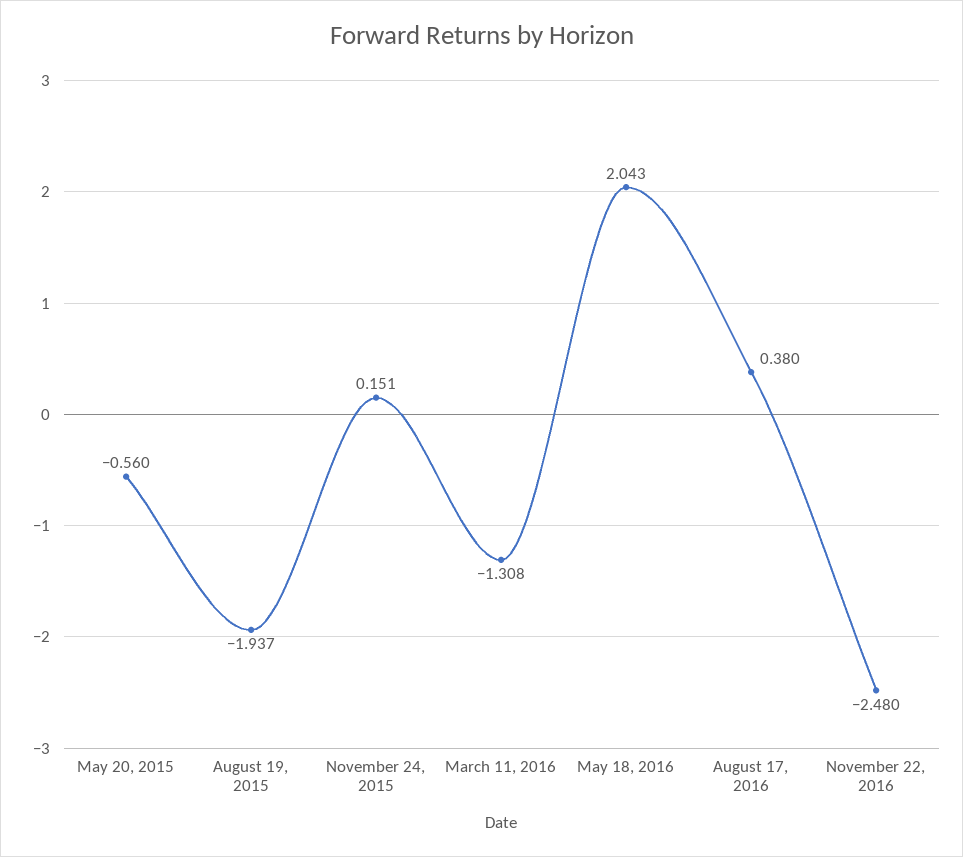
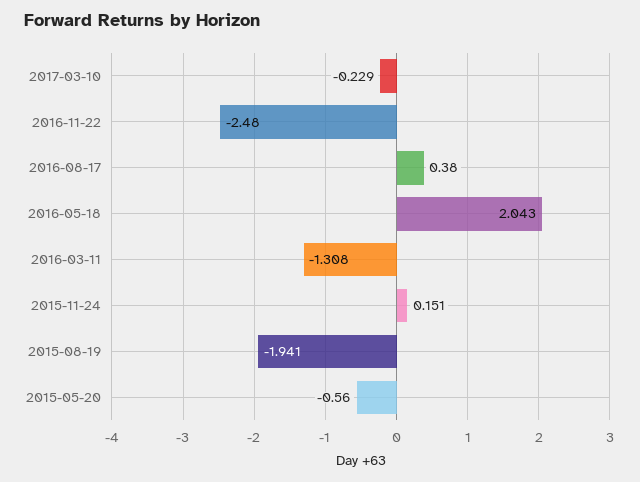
August 19, 2015: -1.937 -> -1.941
2017-03-10: none -> -0.229

